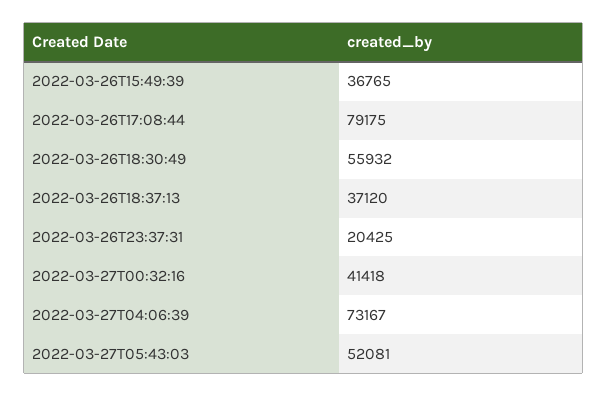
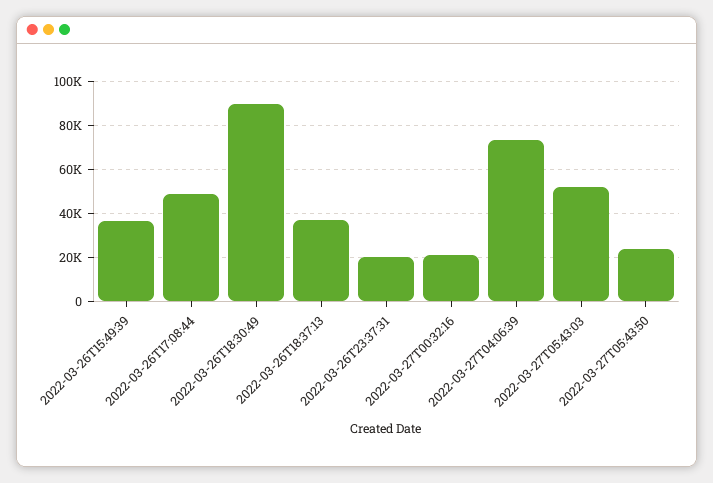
2022-03-26T17:08:44: 79175 -> 50000
2022-03-26T18:30:49: 55932 -> 90000
2022-03-27T00:32:16: 41418 -> 20000
2022-03-27T05:43:50: none -> 25000

